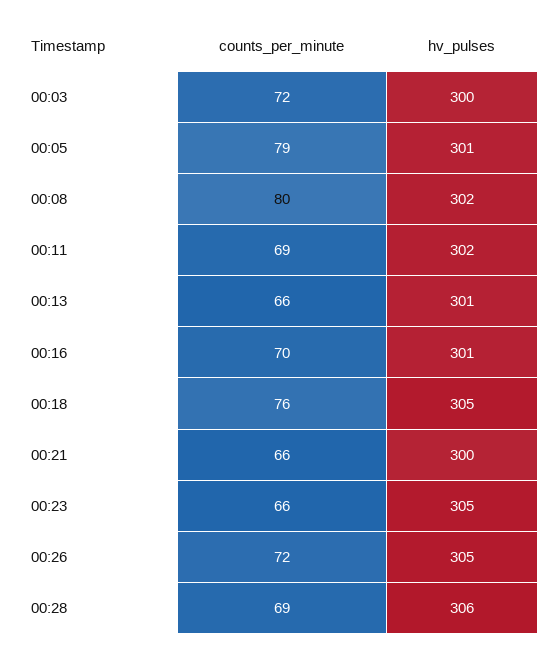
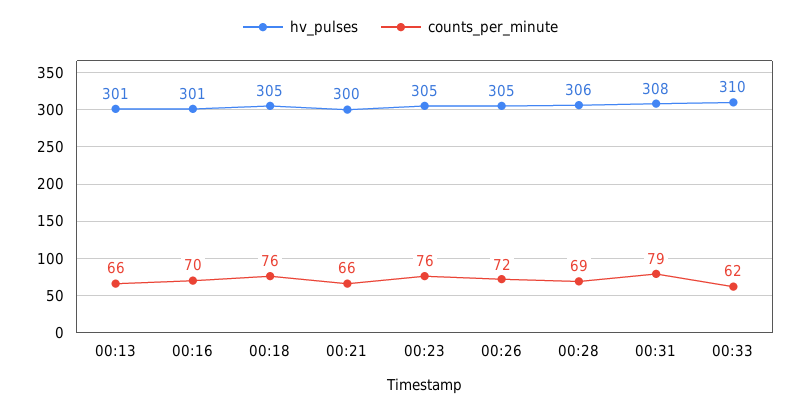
counts_per_minute, 00:03: 72 -> none
hv_pulses, 00:03: 300 -> none
counts_per_minute, 00:05: 79 -> none
hv_pulses, 00:05: 301 -> none
counts_per_minute, 00:08: 80 -> none
hv_pulses, 00:08: 302 -> none
counts_per_minute, 00:11: 69 -> none
hv_pulses, 00:11: 302 -> none
counts_per_minute, 00:23: 66 -> 76
hv_pulses, 00:31: none -> 308
counts_per_minute, 00:31: none -> 79
hv_pulses, 00:33: none -> 310
counts_per_minute, 00:33: none -> 62

